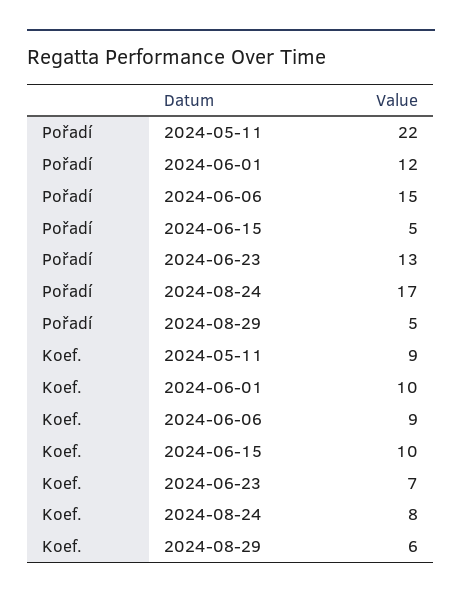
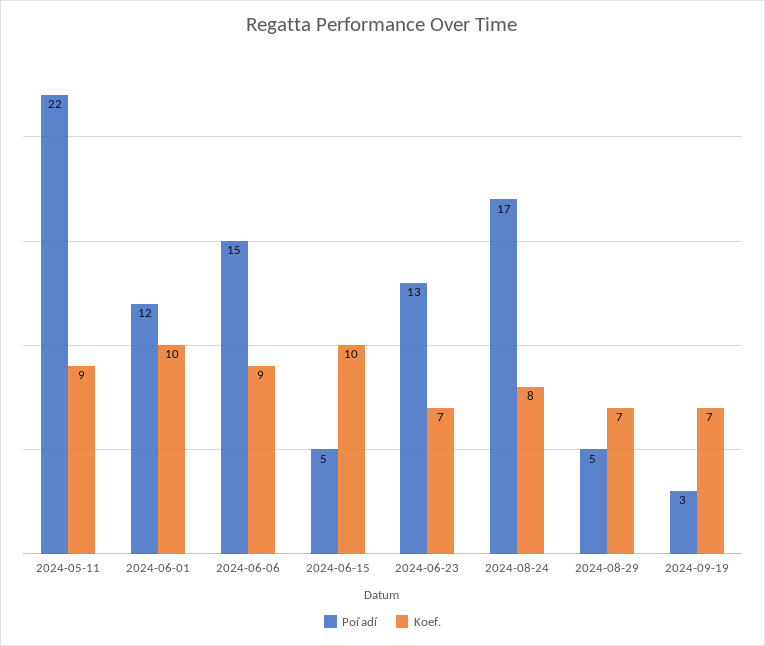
Koef., 2024-08-29: 6 -> 7
Pořadí, 2024-09-19: none -> 3
Koef., 2024-09-19: none -> 7

